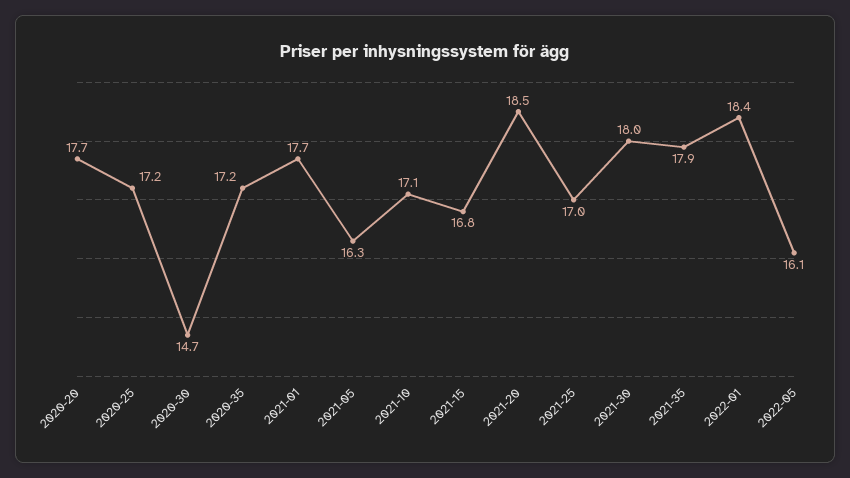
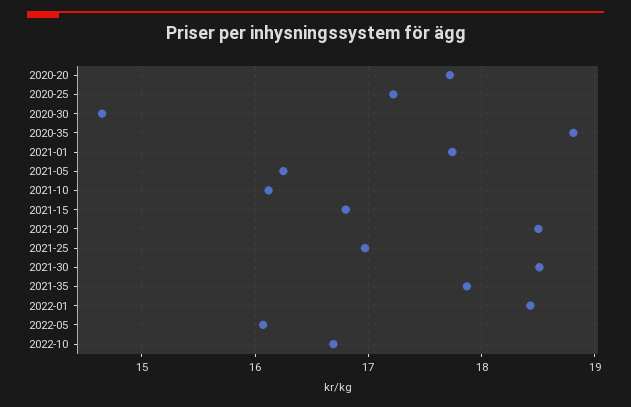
2020-35: 17.2 -> 18.8
2021-10: 17.1 -> 16.1
2021-30: 18 -> 18.5
2022-10: none -> 16.7

